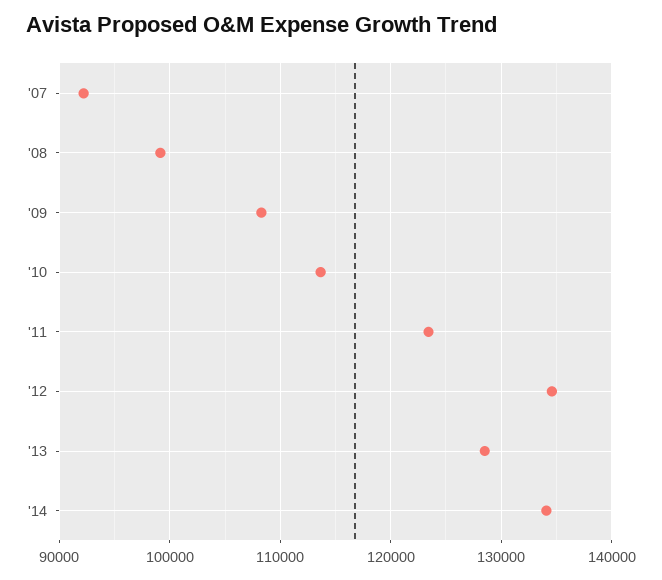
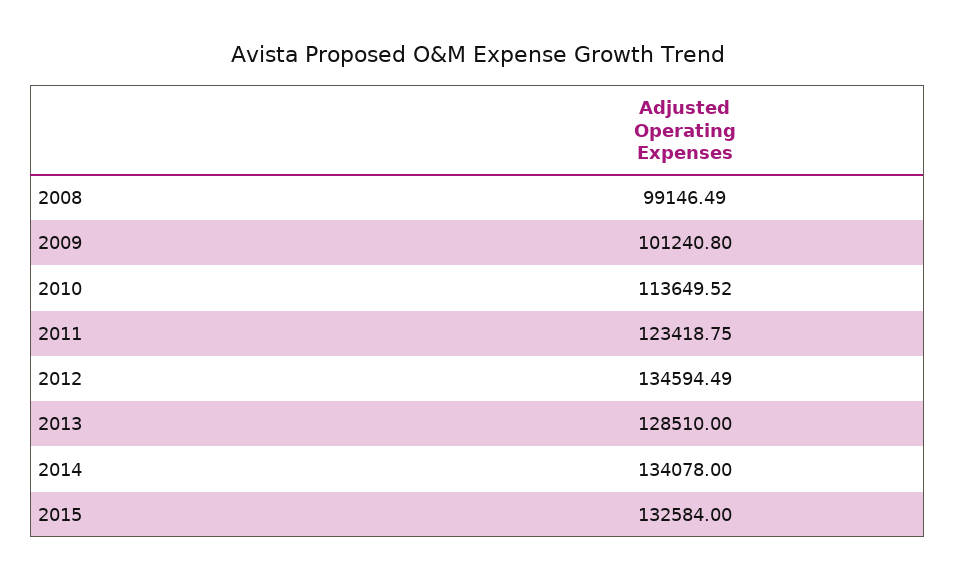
'07: 92000 -> none
'09: 108000 -> 101240.8
2015: none -> 132584

